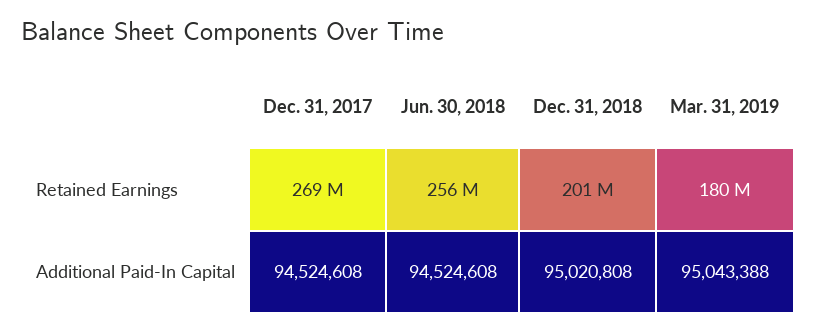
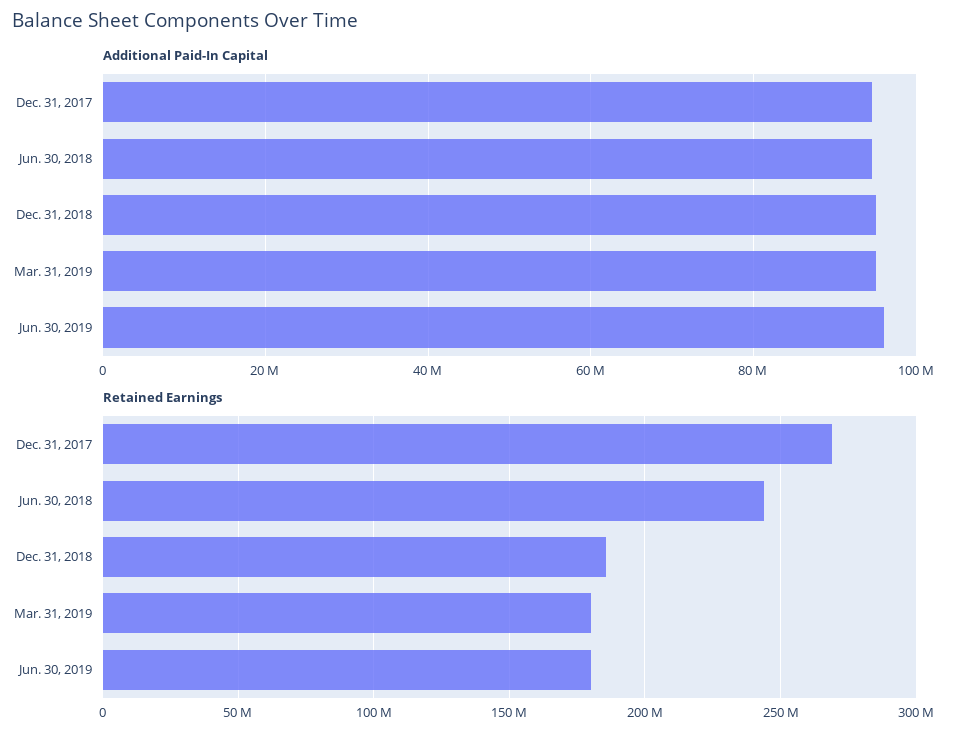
Retained Earnings, Jun. 30, 2018: 256000000 -> 245000000
Retained Earnings, Dec. 31, 2018: 201000000 -> 185000000
Additional Paid-In Capital, Jun. 30, 2019: none -> 96000000
Retained Earnings, Jun. 30, 2019: none -> 180000000

